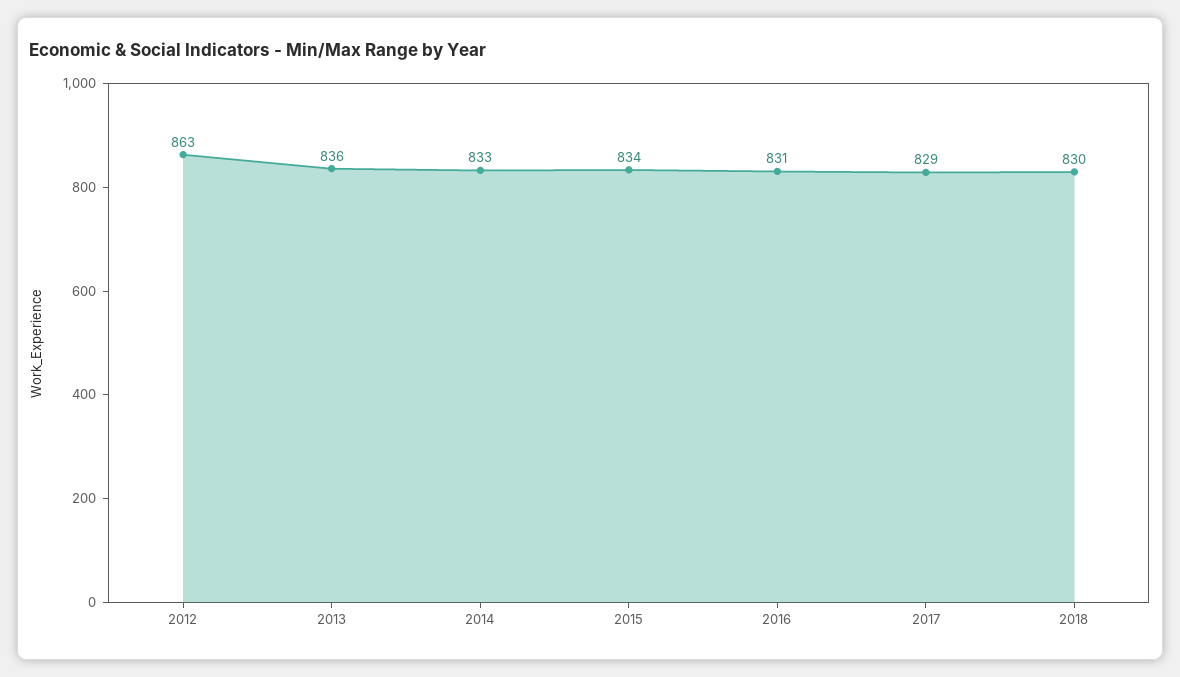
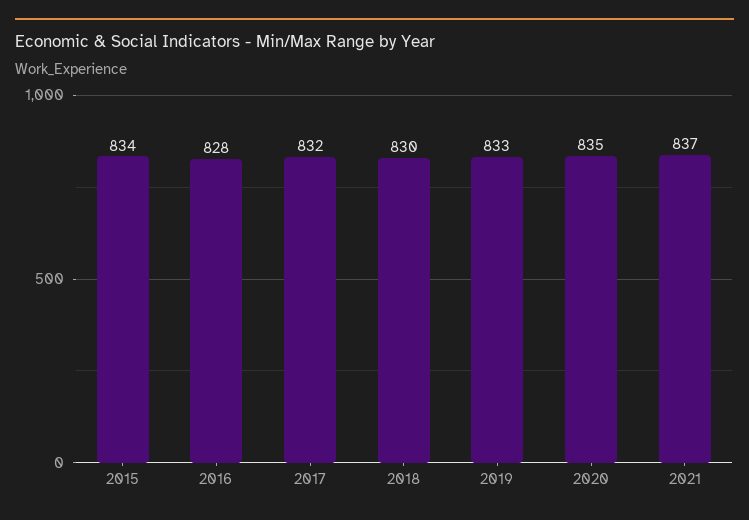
2012: 863 -> none
2013: 836 -> none
2014: 833 -> none
2016: 831 -> 828
2017: 829 -> 832
2019: none -> 833
2020: none -> 835
2021: none -> 837

